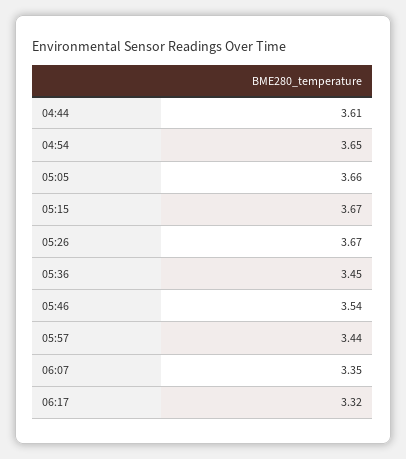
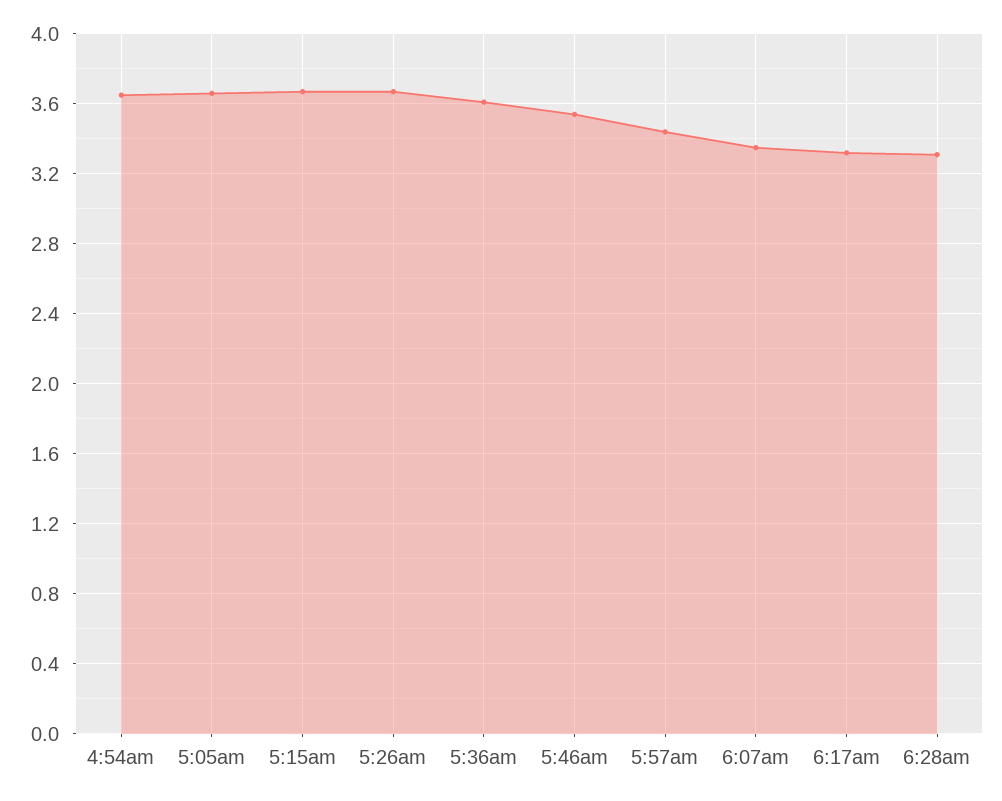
04:44: 3.61 -> none
05:36: 3.45 -> 3.6
6:28am: none -> 3.3

